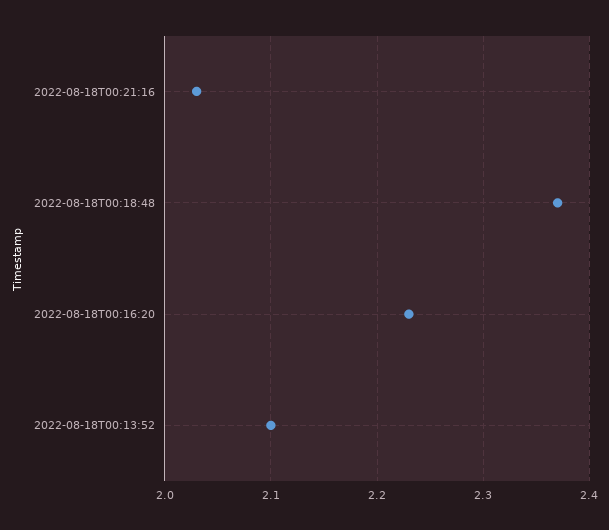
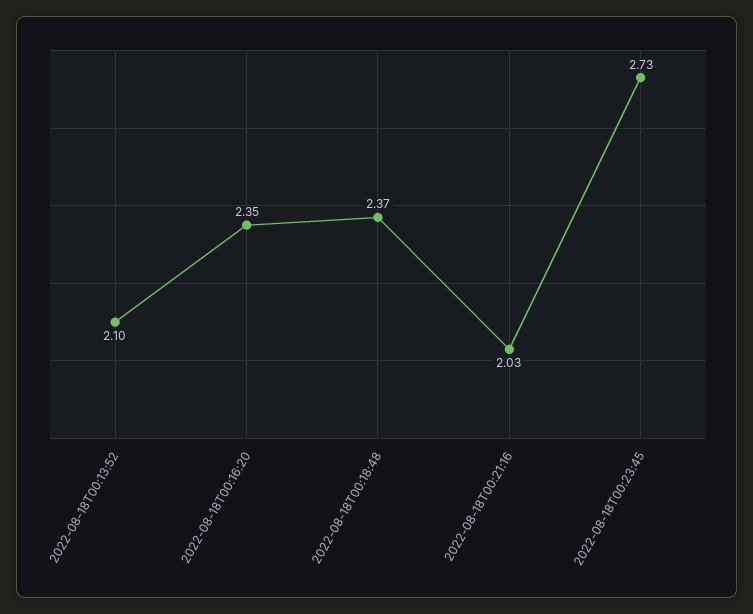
2022-08-18T00:16:20: 2.23 -> 2.35
2022-08-18T00:23:45: none -> 2.73

